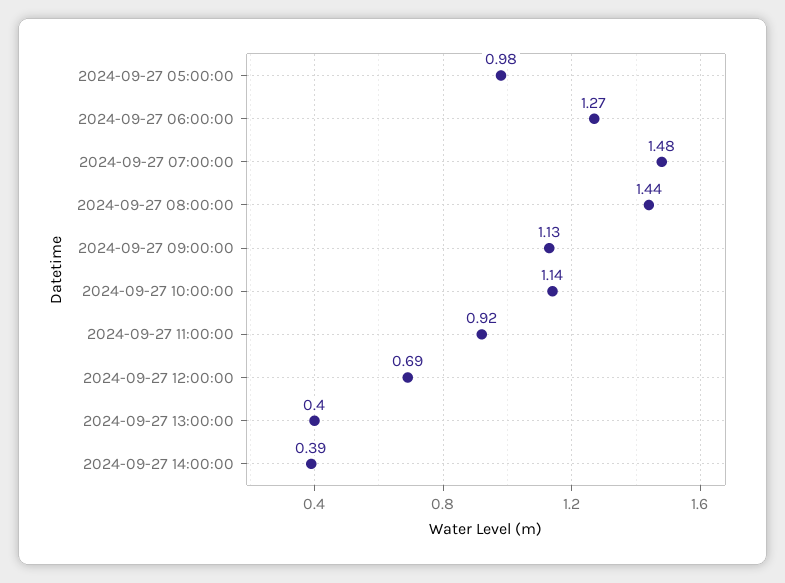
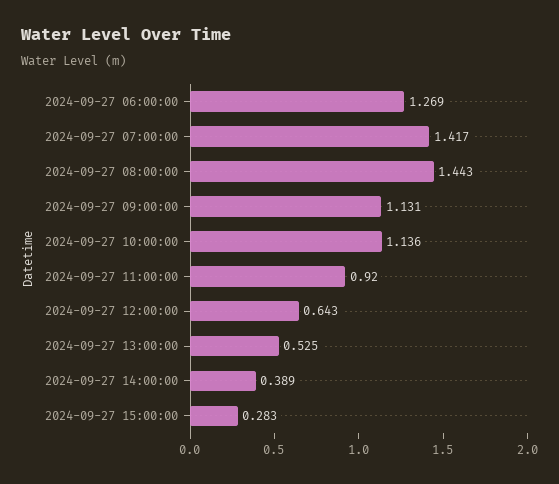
2024-09-27 05:00:00: 0.98 -> none
2024-09-27 07:00:00: 1.48 -> 1.417
2024-09-27 12:00:00: 0.69 -> 0.643
2024-09-27 13:00:00: 0.4 -> 0.525
2024-09-27 15:00:00: none -> 0.283

